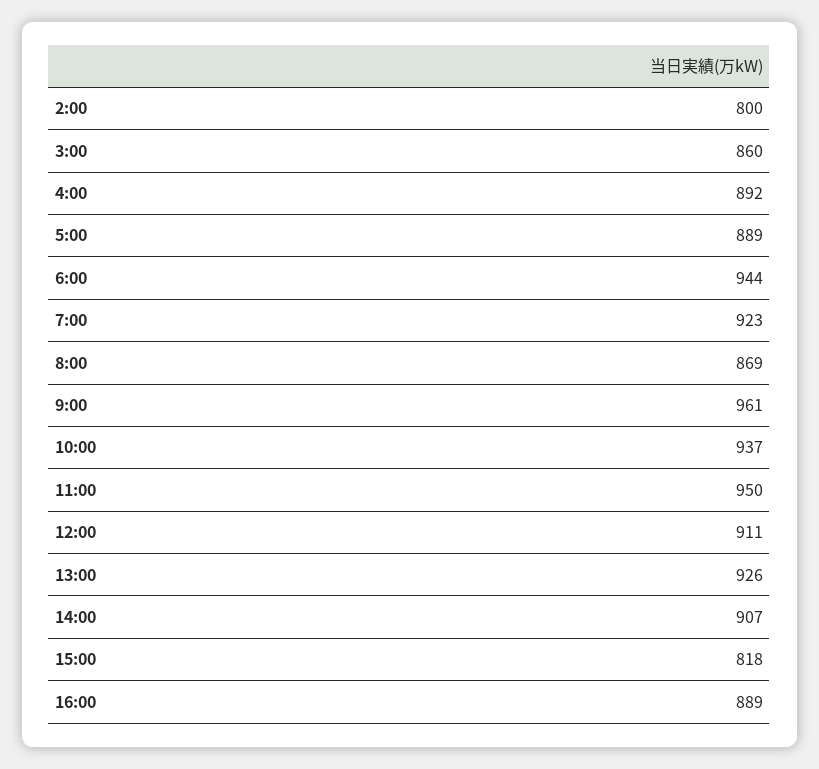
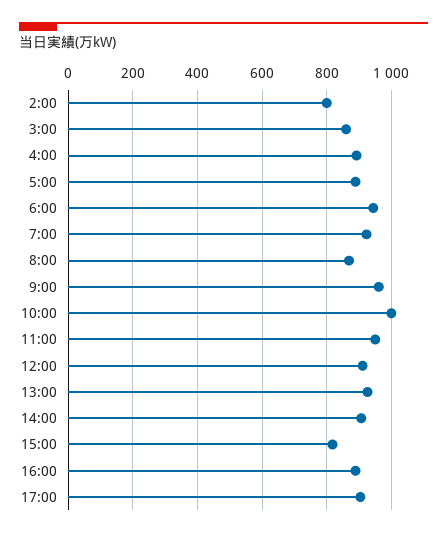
10:00: 937 -> 1000
17:00: none -> 900

